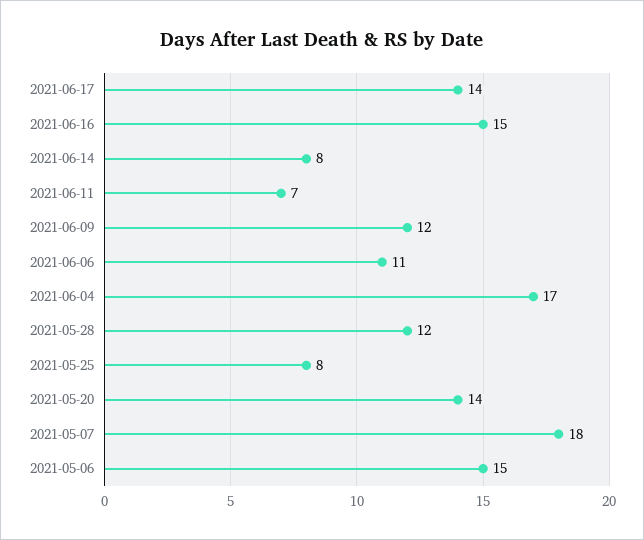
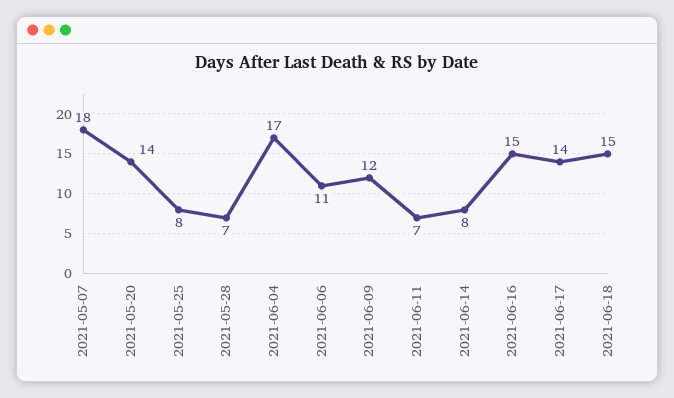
2021-05-28: 12 -> 7
2021-05-06: 15 -> none
2021-06-18: none -> 15

